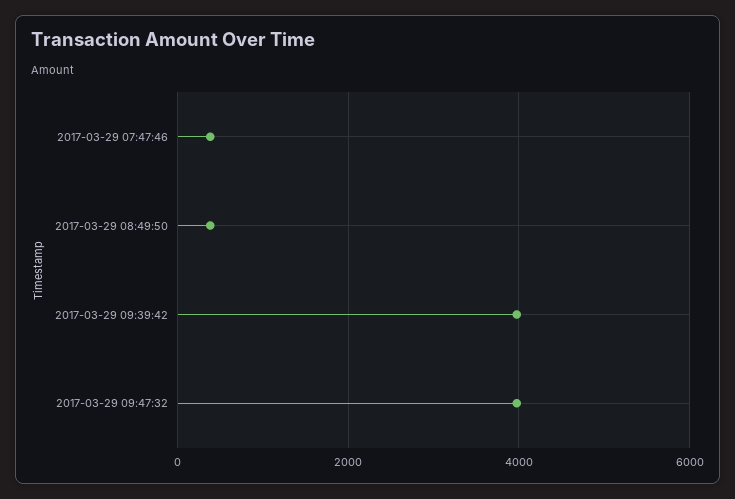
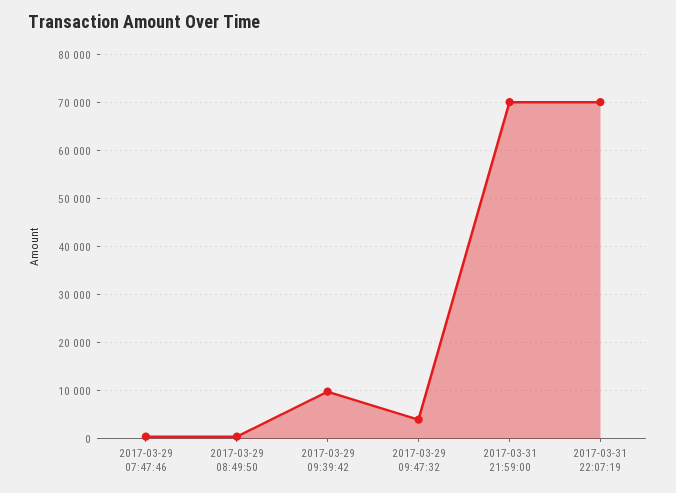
2017-03-29 09:39:42: 4000 -> 10000
2017-03-31 21:59:00: none -> 70000
2017-03-31 22:07:19: none -> 70000

